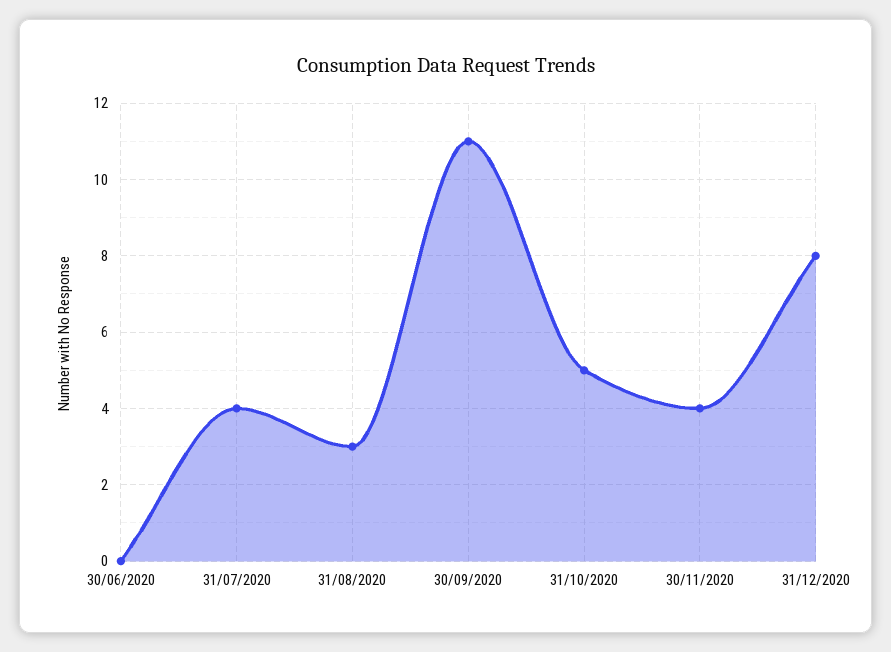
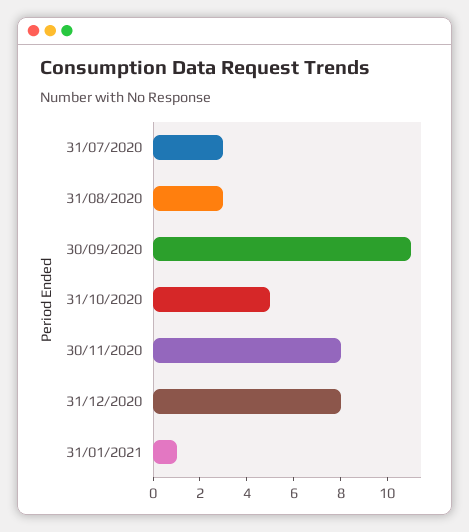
30/06/2020: 0 -> none
31/07/2020: 4 -> 3
30/11/2020: 4 -> 8
31/01/2021: none -> 1

